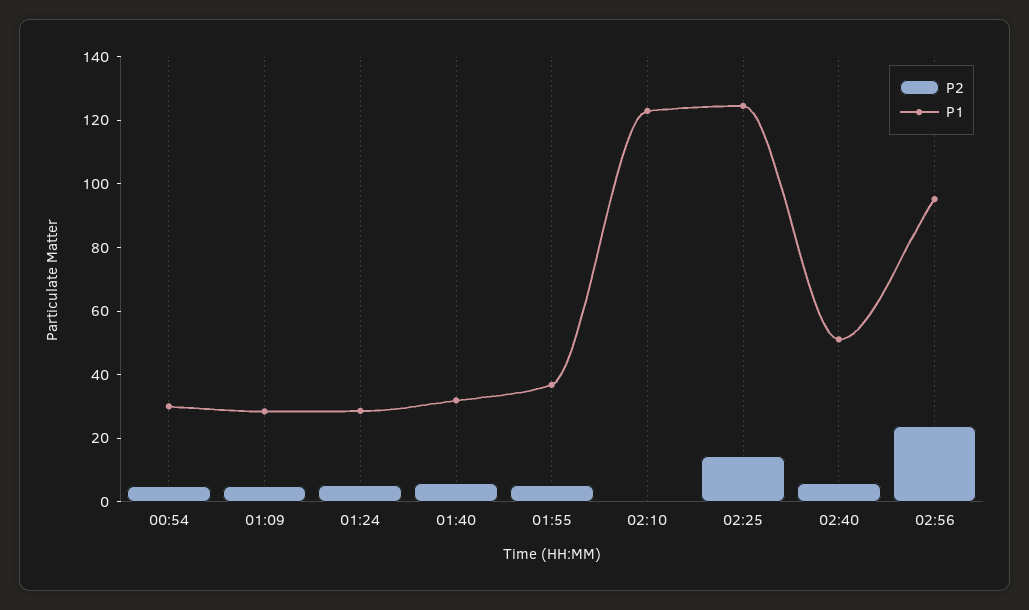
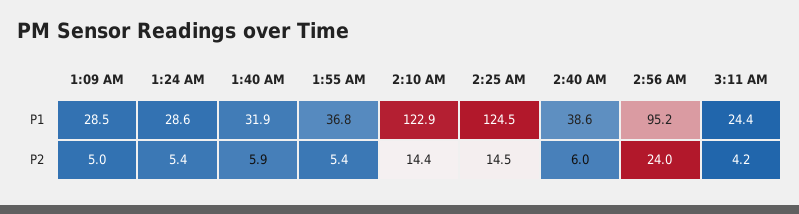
P2, 00:54: 5 -> none
P1, 00:54: 30 -> none
P2, 02:10: 0 -> 14.4
P1, 02:40: 50 -> 38.6
P1, 3:11 AM: none -> 24.4
P2, 3:11 AM: none -> 4.2

